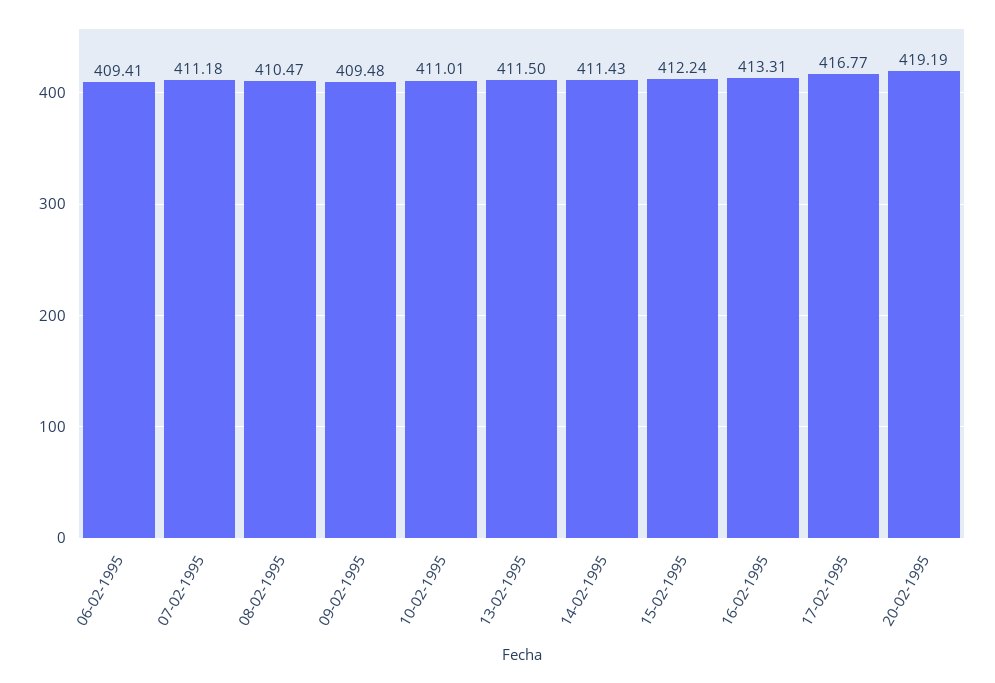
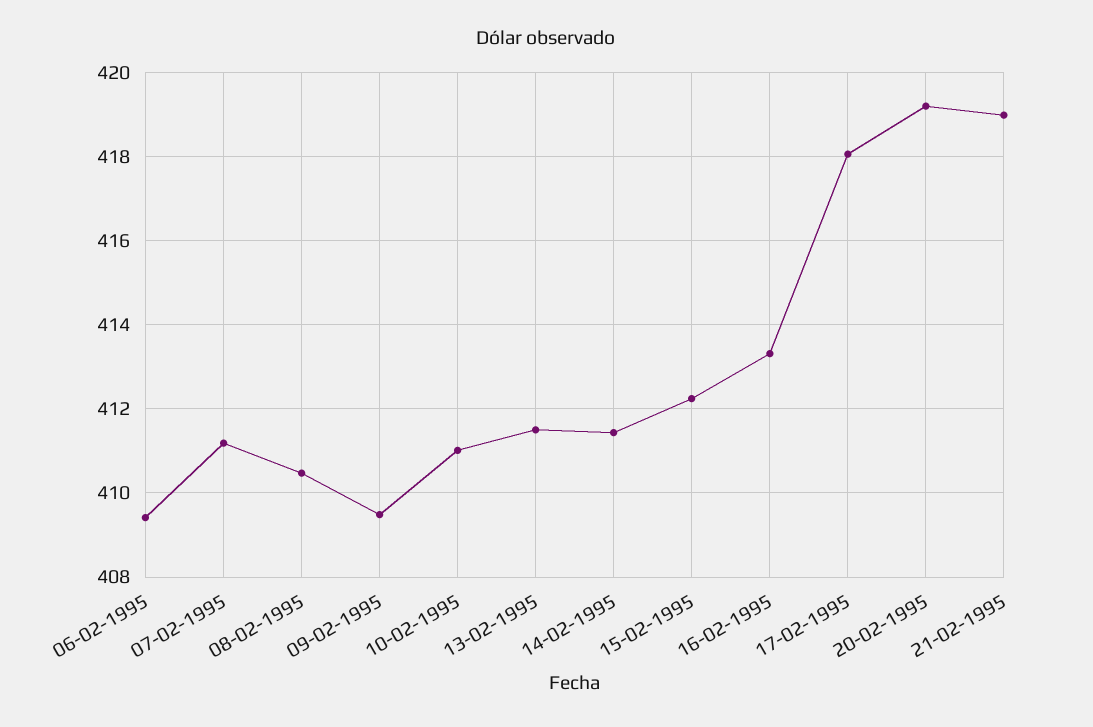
17-02-1995: 416.77 -> 418
21-02-1995: none -> 419

